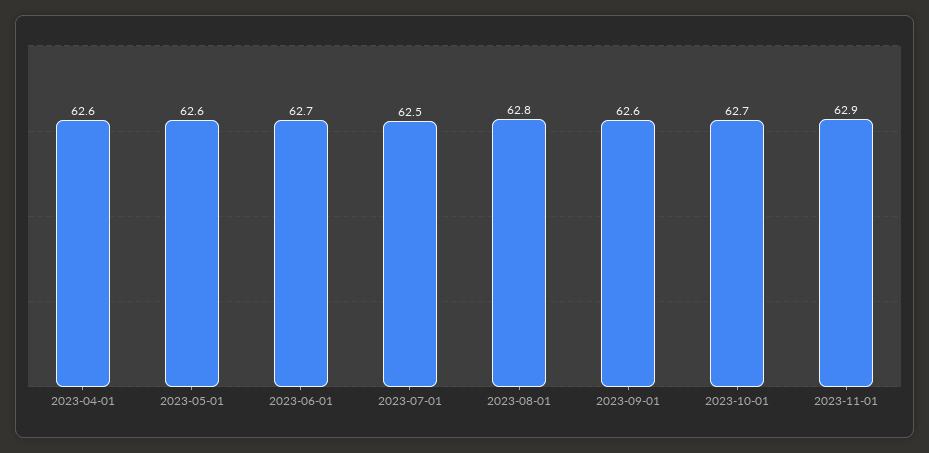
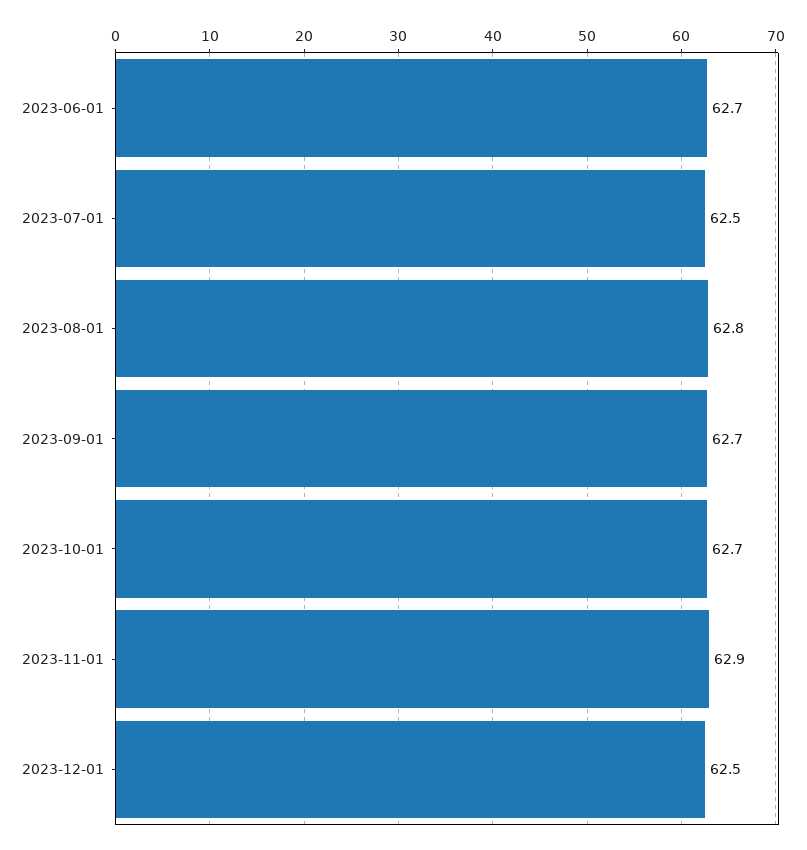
2023-04-01: 62.6 -> none
2023-05-01: 62.6 -> none
2023-09-01: 62.6 -> 62.7
2023-12-01: none -> 62.5

